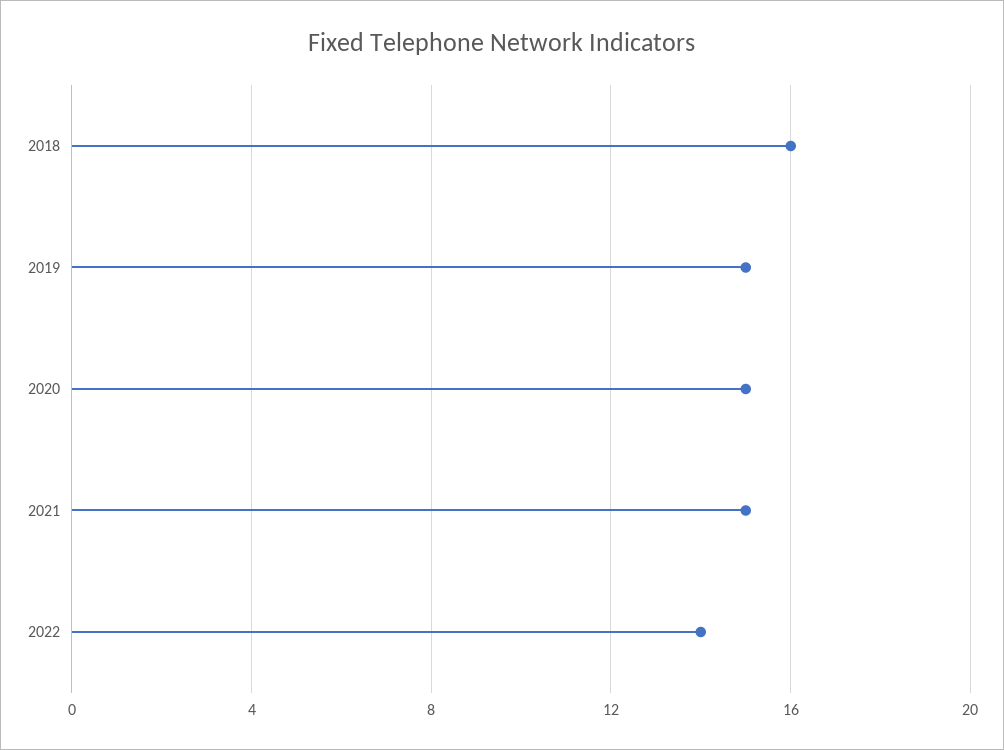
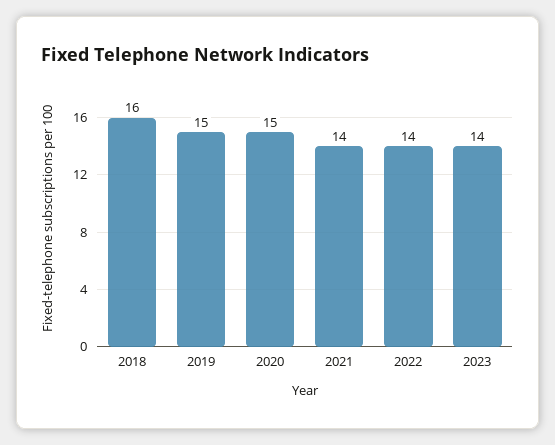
2021: 15 -> 14
2023: none -> 14

